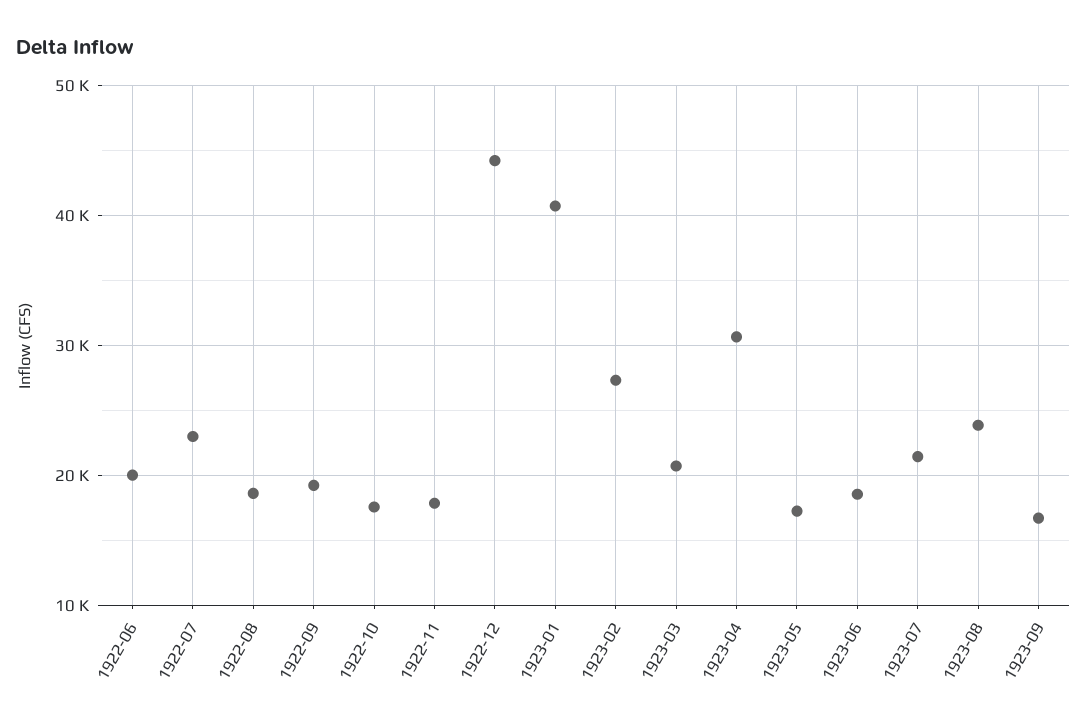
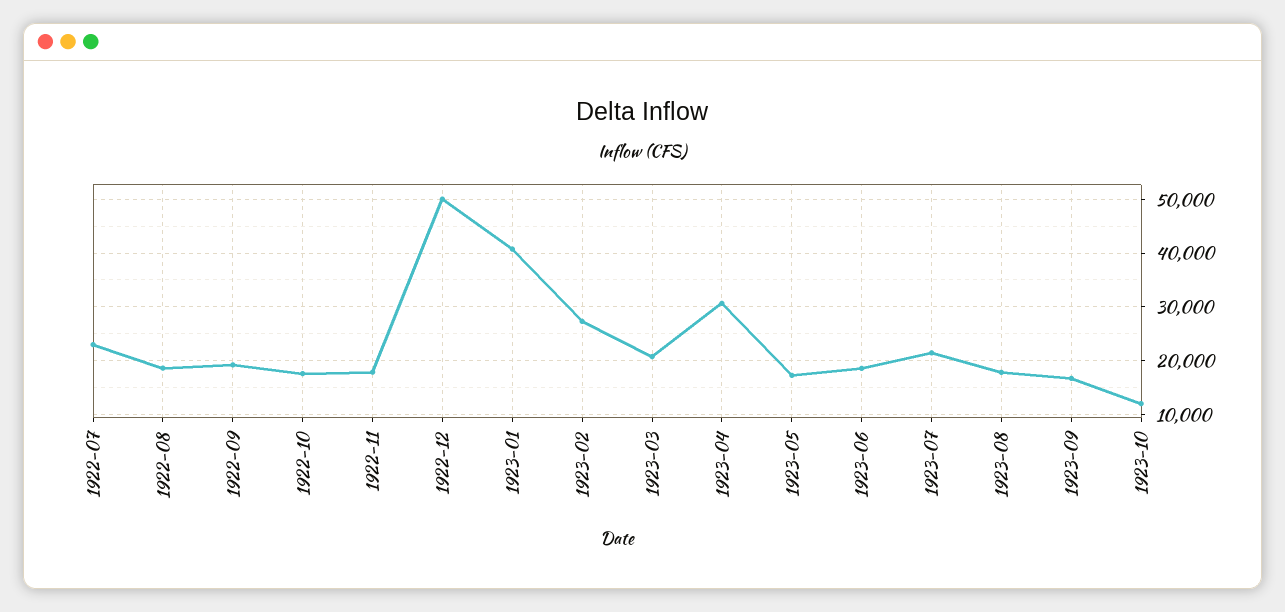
1922-06: 20000 -> none
1922-12: 44000 -> 50000
1923-08: 24000 -> 18000
1923-10: none -> 12000

